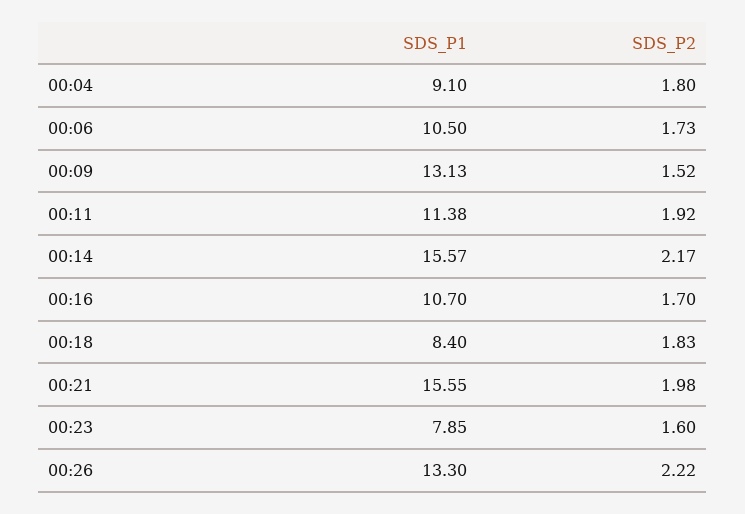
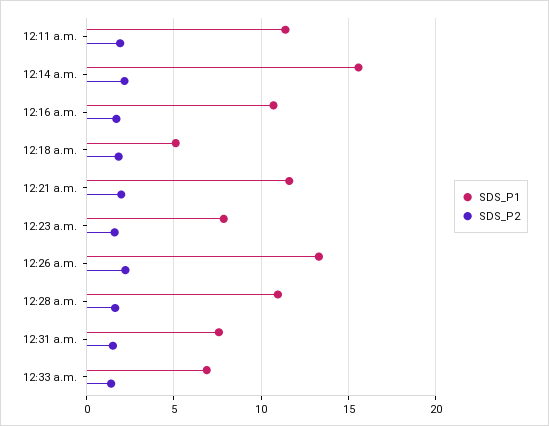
SDS_P1, 00:04: 9.1 -> none
SDS_P2, 00:04: 1.8 -> none
SDS_P1, 00:06: 10.5 -> none
SDS_P2, 00:06: 1.73 -> none
SDS_P1, 00:09: 13.13 -> none
SDS_P2, 00:09: 1.52 -> none
SDS_P1, 00:18: 8.4 -> 5
SDS_P1, 00:21: 15.55 -> 11.5
SDS_P1, 12:28 a.m.: none -> 11
SDS_P2, 12:28 a.m.: none -> 1.5
SDS_P1, 12:31 a.m.: none -> 7.5
SDS_P2, 12:31 a.m.: none -> 1.5
SDS_P1, 12:33 a.m.: none -> 7
SDS_P2, 12:33 a.m.: none -> 1.5

